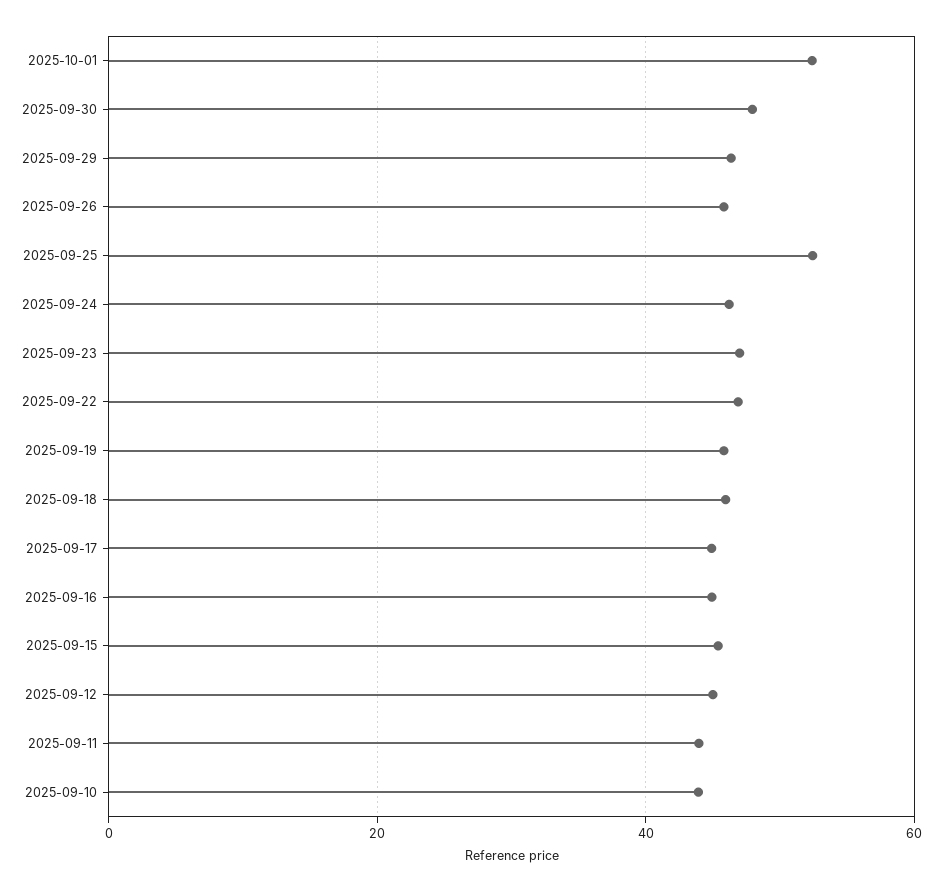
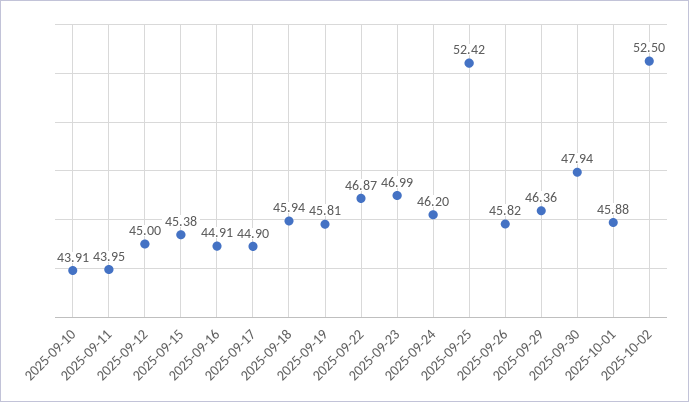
2025-10-01: 52 -> 45.88
2025-10-02: none -> 52.5

